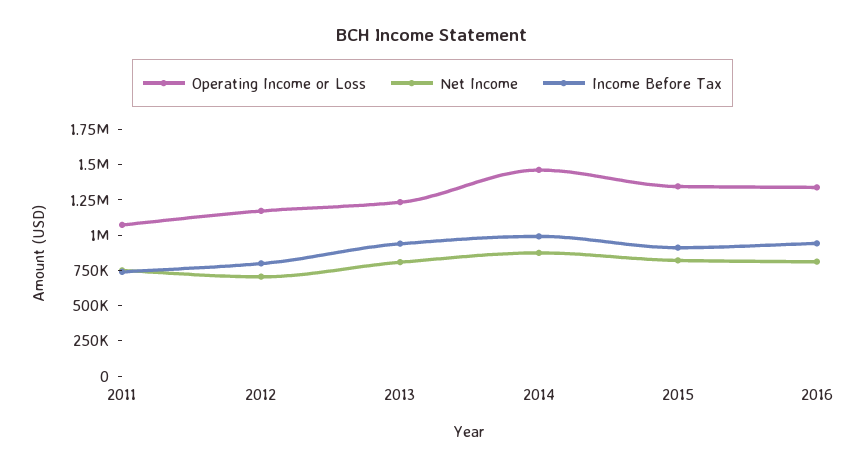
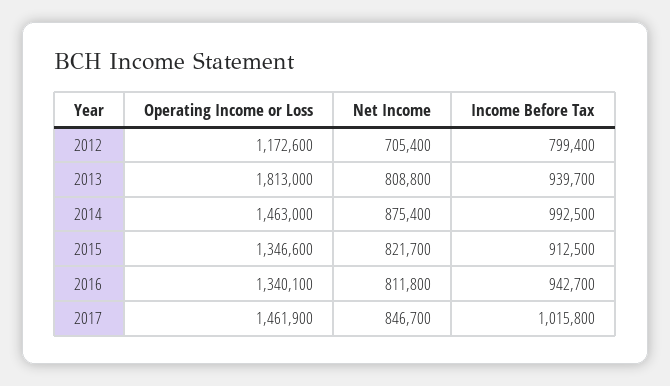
Operating Income or Loss, 2011: 1000000 -> none
Net Income, 2011: 750000 -> none
Income Before Tax, 2011: 750000 -> none
Operating Income or Loss, 2013: 1250000 -> 1813000
Operating Income or Loss, 2017: none -> 1461900
Net Income, 2017: none -> 846700
Income Before Tax, 2017: none -> 1015800

